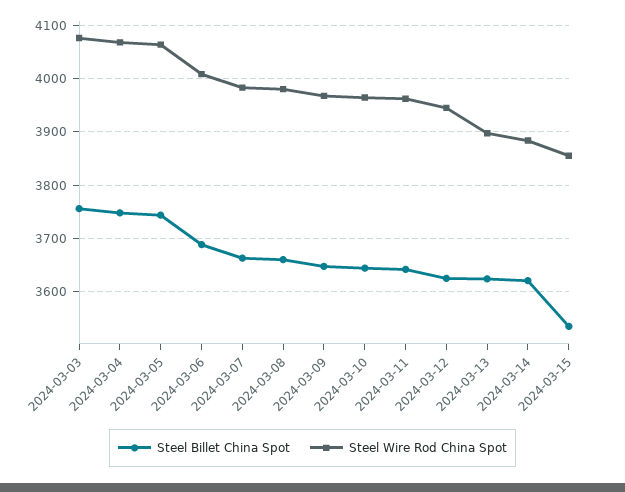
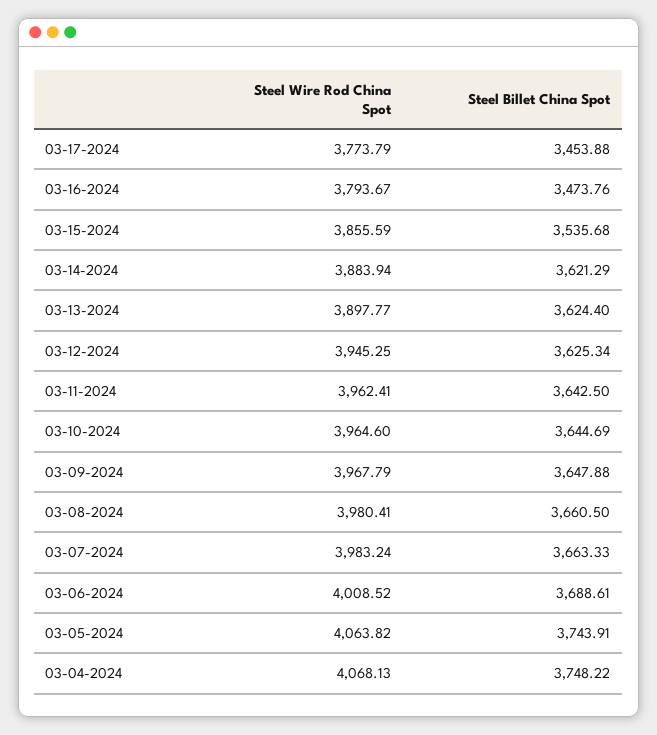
Steel Billet China Spot, 2024-03-03: 3760 -> none
Steel Wire Rod China Spot, 2024-03-03: 4080 -> none
Steel Wire Rod China Spot, 03-17-2024: none -> 3773.79
Steel Billet China Spot, 03-17-2024: none -> 3453.88
Steel Wire Rod China Spot, 03-16-2024: none -> 3793.67
Steel Billet China Spot, 03-16-2024: none -> 3473.76

